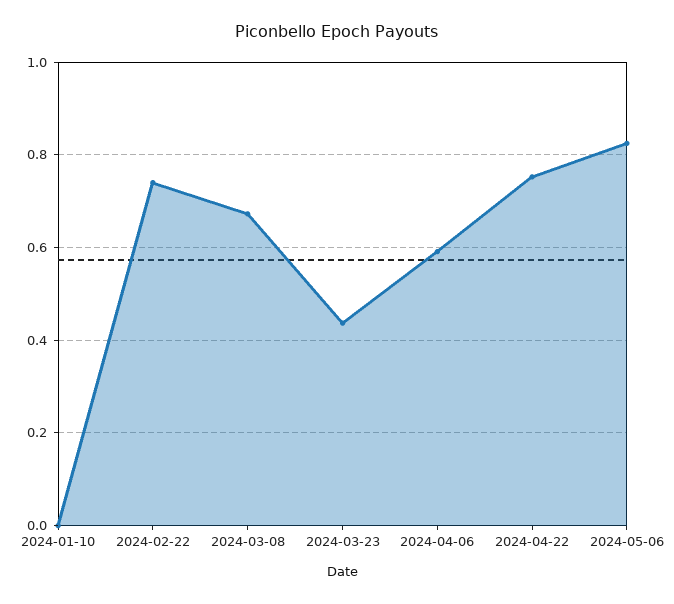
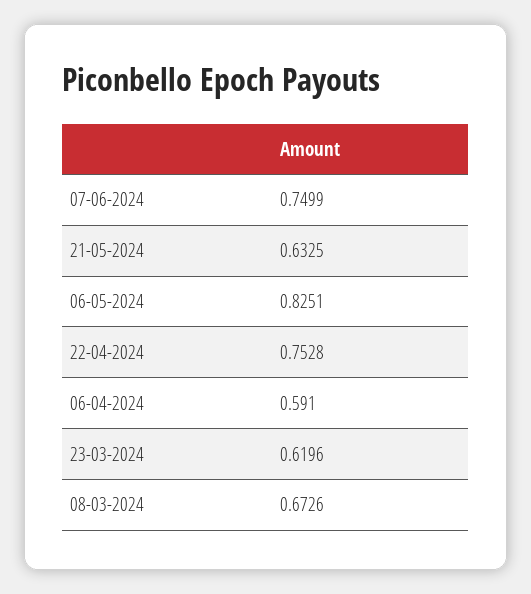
2024-01-10: 0 -> none
2024-02-22: 0.74 -> none
2024-03-23: 0.44 -> 0.6196
07-06-2024: none -> 0.7499
21-05-2024: none -> 0.6325

